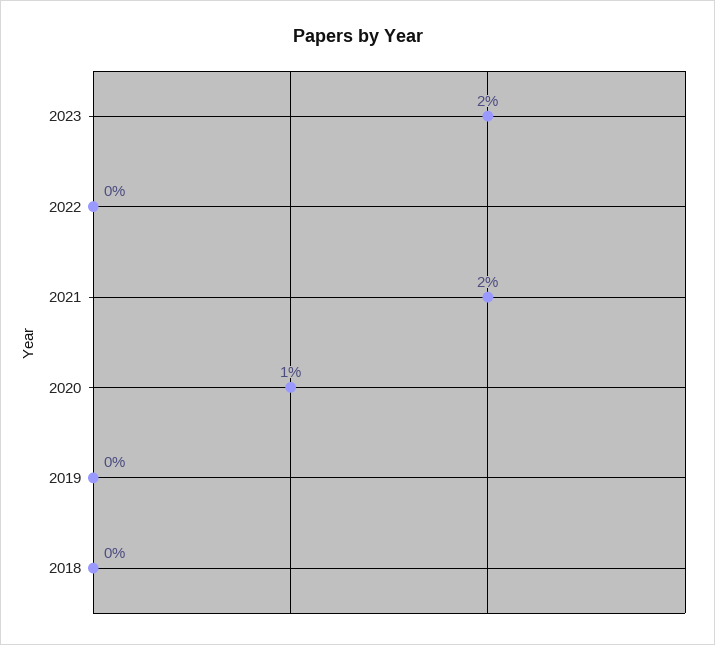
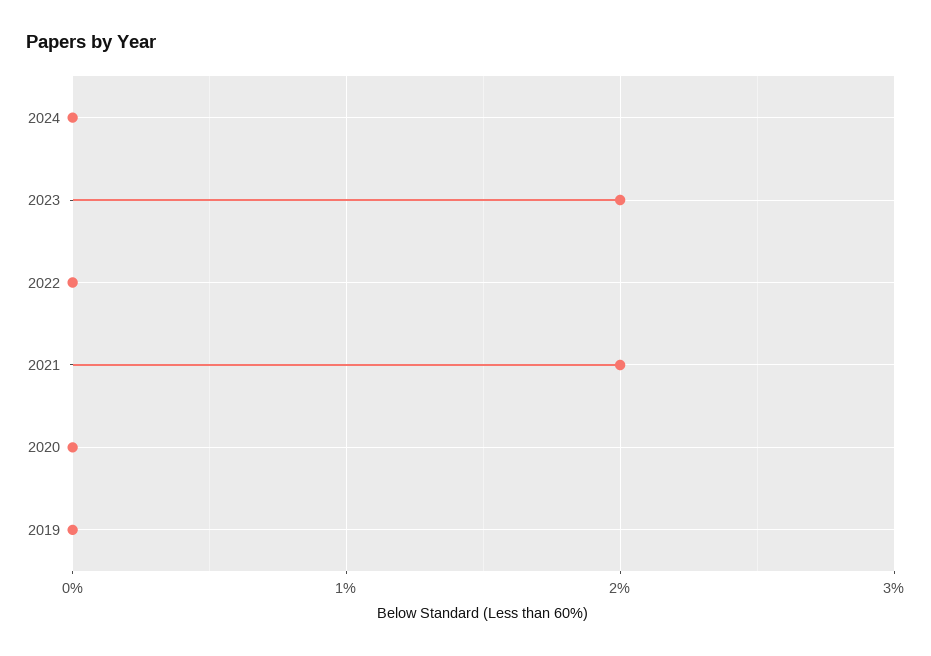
2020: 1 -> 0
2018: 0 -> none
2024: none -> 0

